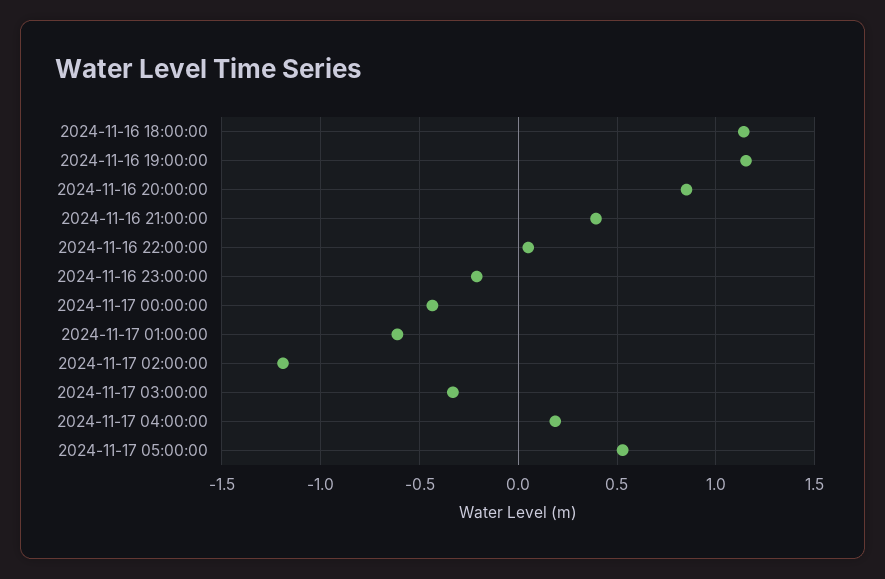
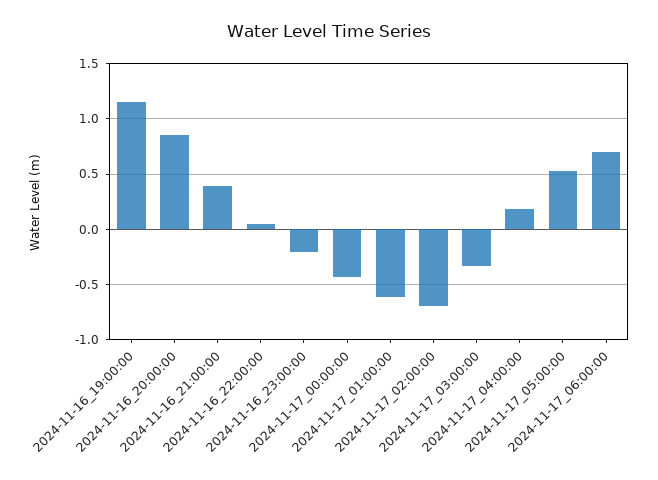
2024-11-16 18:00:00: 1.15 -> none
2024-11-17 02:00:00: -1.2 -> -0.7
2024-11-17_06:00:00: none -> 0.7

